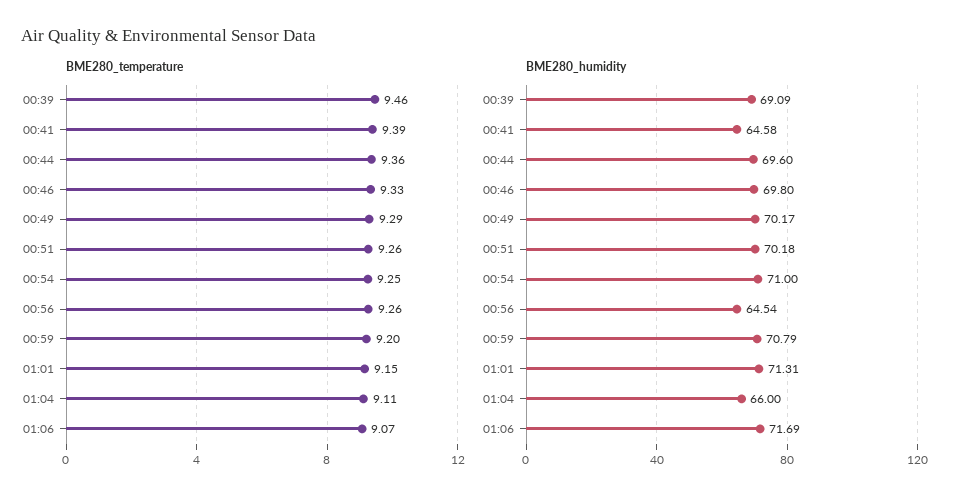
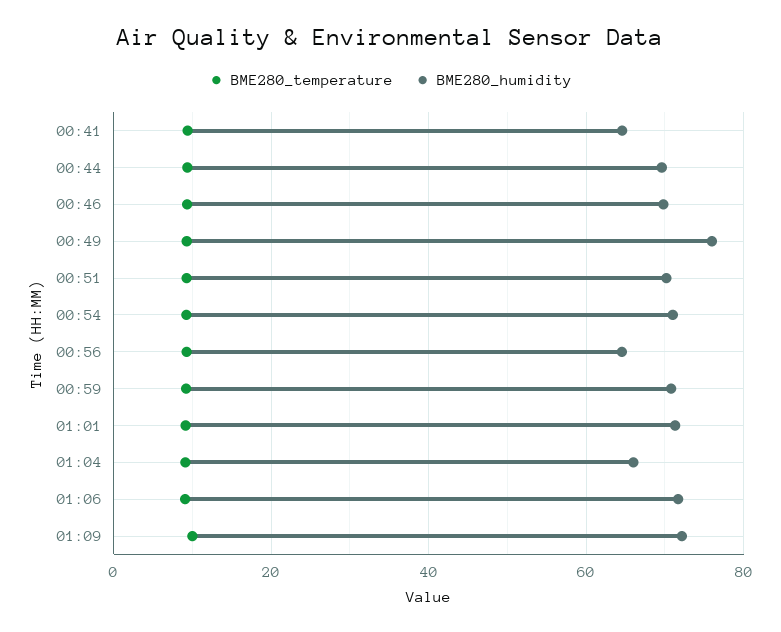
BME280_temperature, 00:39: 9.46 -> none
BME280_humidity, 00:39: 69.09 -> none
BME280_humidity, 00:49: 70.17 -> 76
BME280_temperature, 01:09: none -> 10
BME280_humidity, 01:09: none -> 72

